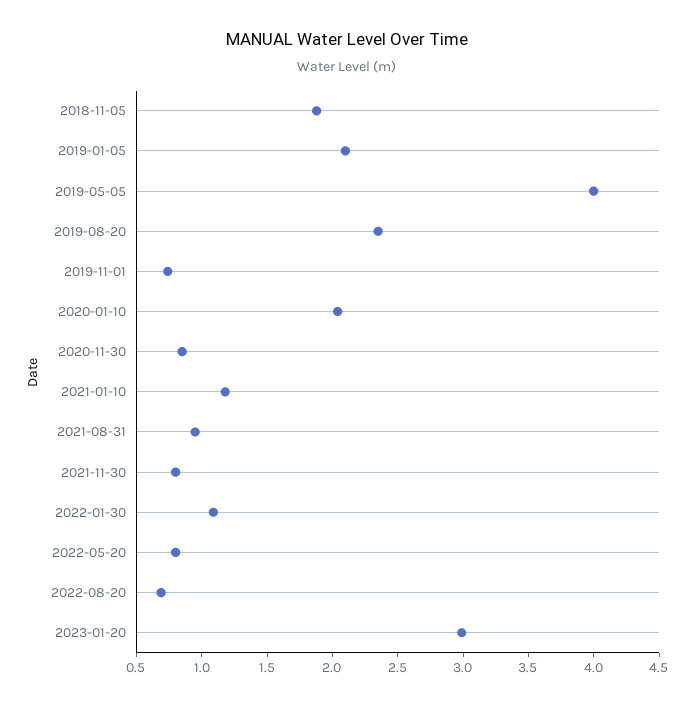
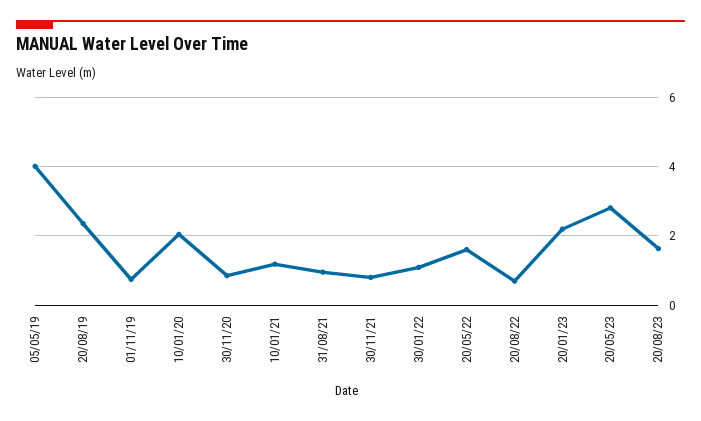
2018-11-05: 1.9 -> none
2019-01-05: 2.1 -> none
2022-05-20: 0.8 -> 1.6
2023-01-20: 3 -> 2.2
20/05/23: none -> 2.8
20/08/23: none -> 1.6

